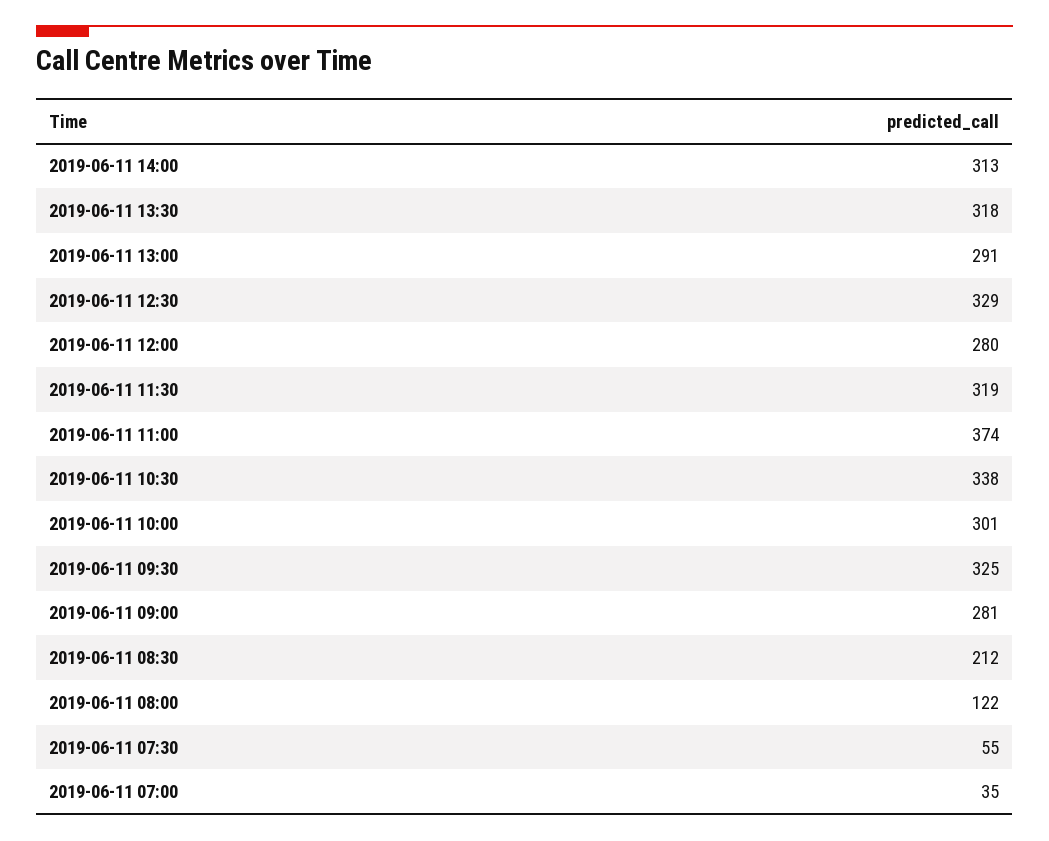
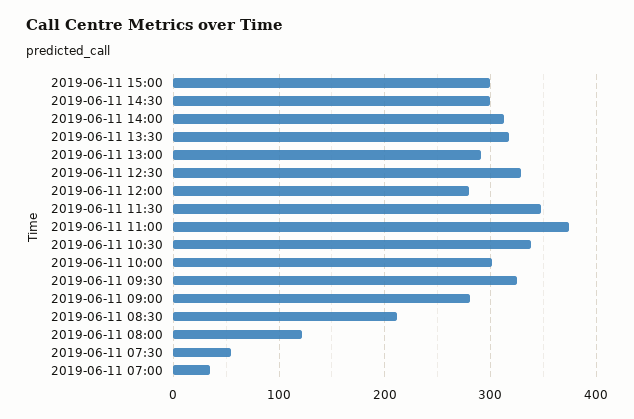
2019-06-11 11:30: 319 -> 350
2019-06-11 15:00: none -> 300
2019-06-11 14:30: none -> 300

